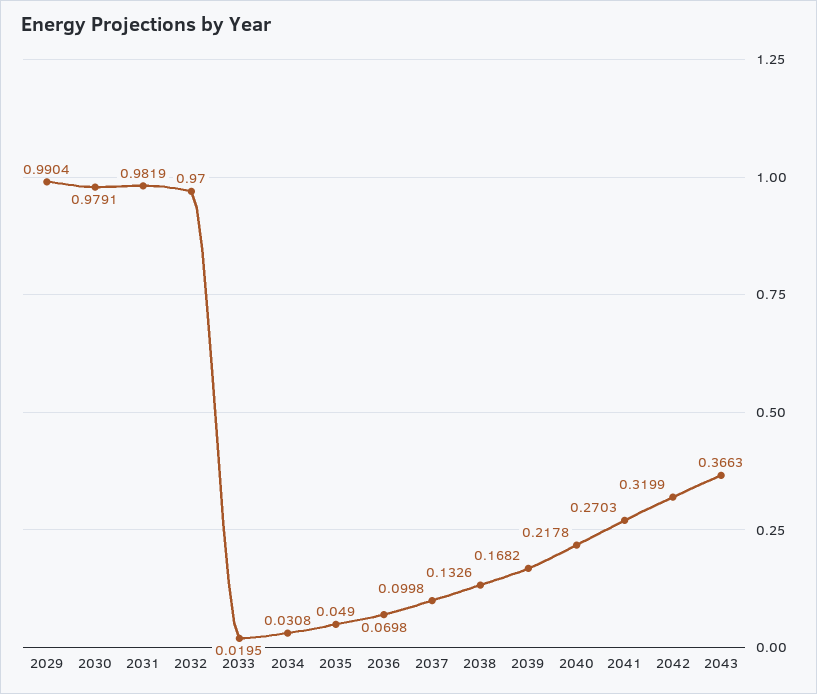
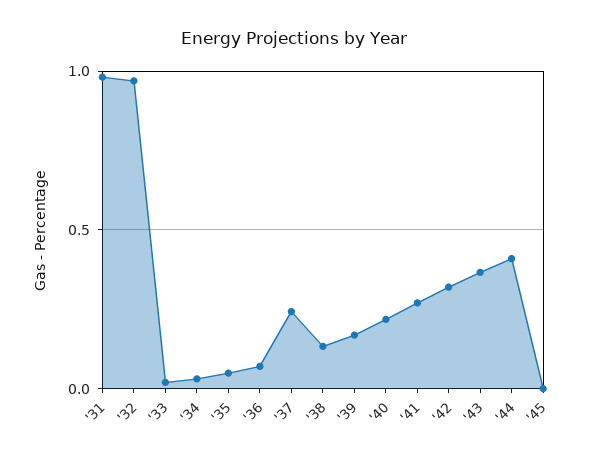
2029: 0.9904 -> none
2030: 0.9791 -> none
2037: 0.0998 -> 0.25
'44: none -> 0.4
'45: none -> 0

